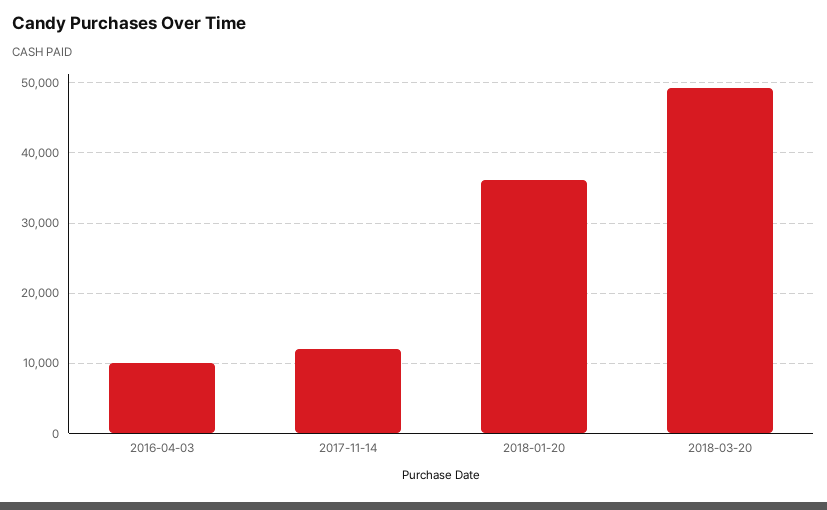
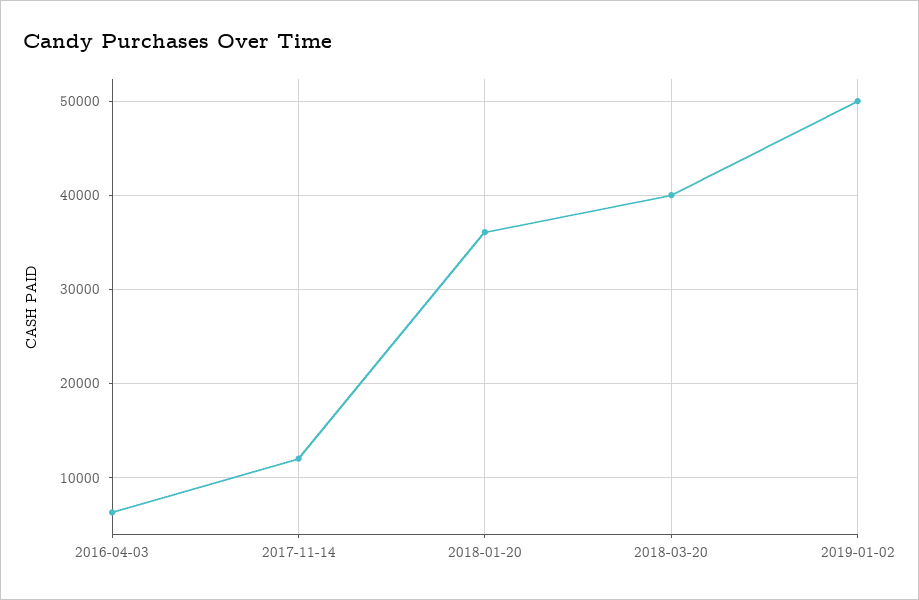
2016-04-03: 10000 -> 6000
2018-03-20: 49000 -> 40000
2019-01-02: none -> 50000

